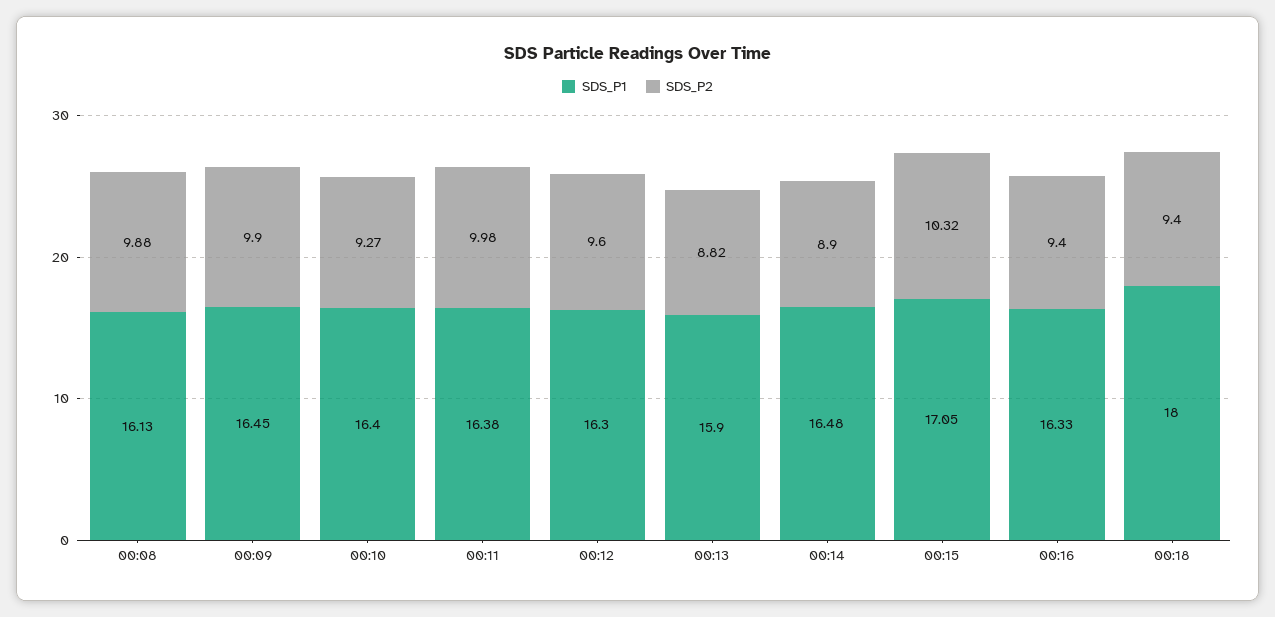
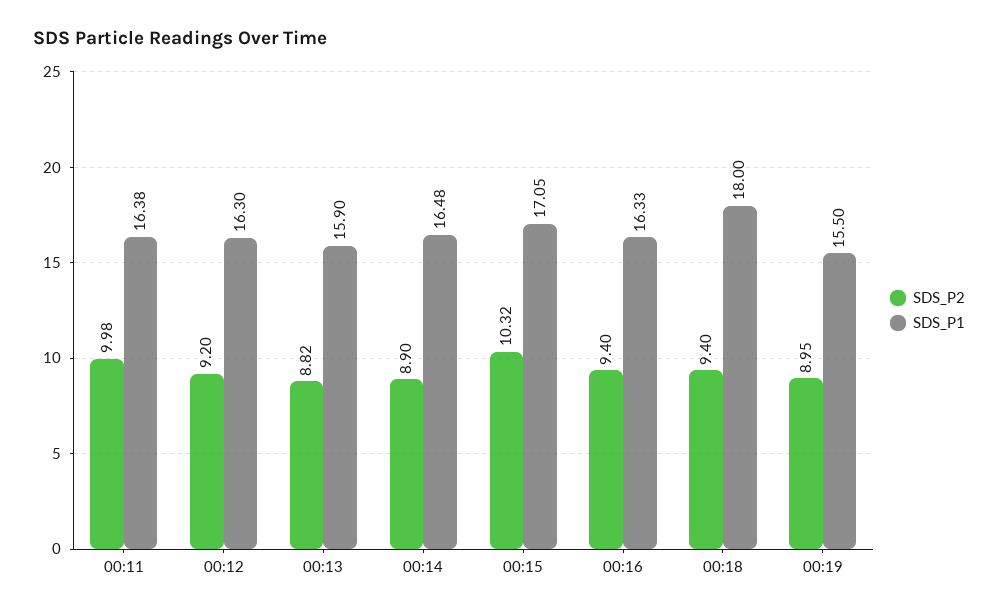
SDS_P1, 00:08: 16.13 -> none
SDS_P2, 00:08: 9.88 -> none
SDS_P1, 00:09: 16.45 -> none
SDS_P2, 00:09: 9.9 -> none
SDS_P1, 00:10: 16.4 -> none
SDS_P2, 00:10: 9.27 -> none
SDS_P2, 00:12: 9.6 -> 9.2
SDS_P2, 00:19: none -> 8.95
SDS_P1, 00:19: none -> 15.5

